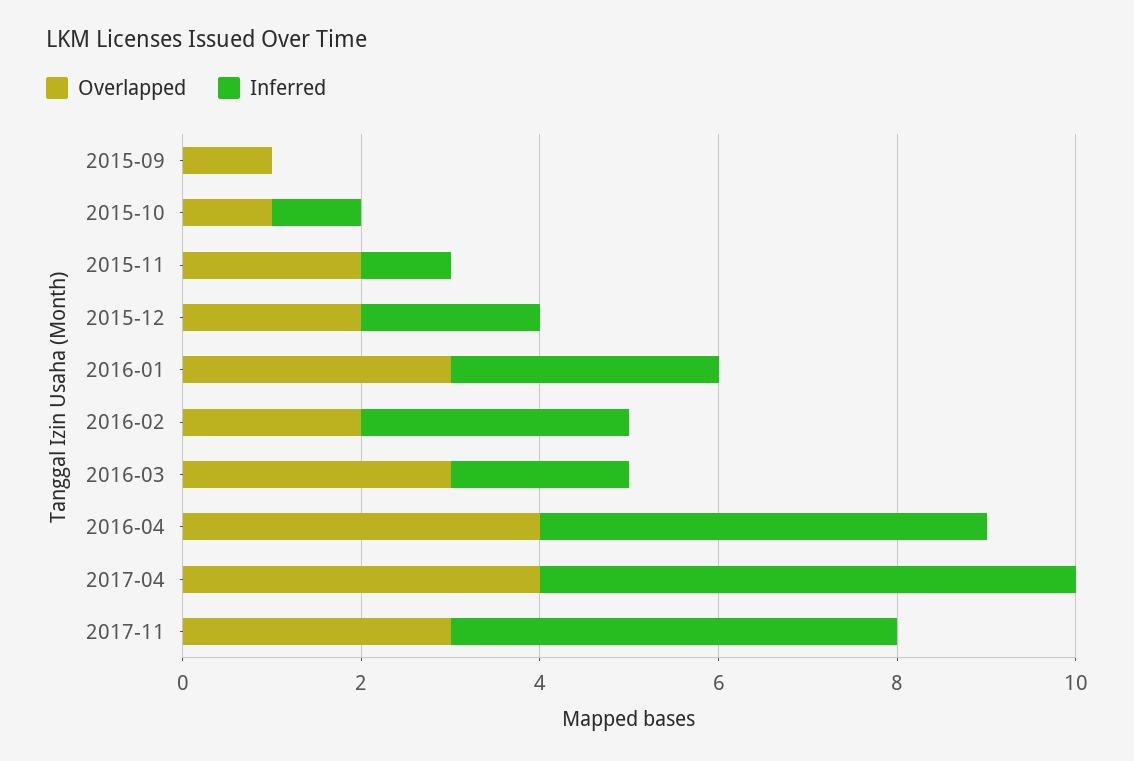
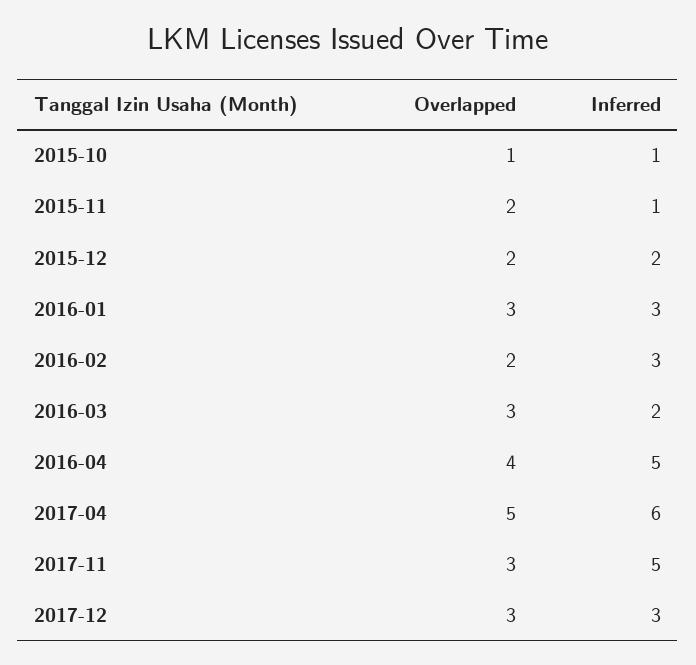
Overlapped, 2015-09: 1 -> none
Inferred, 2015-09: 0 -> none
Overlapped, 2017-04: 4 -> 5
Overlapped, 2017-12: none -> 3
Inferred, 2017-12: none -> 3

